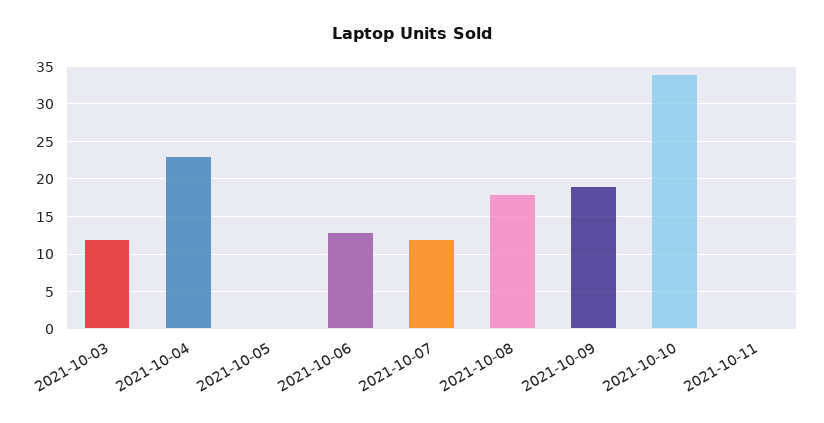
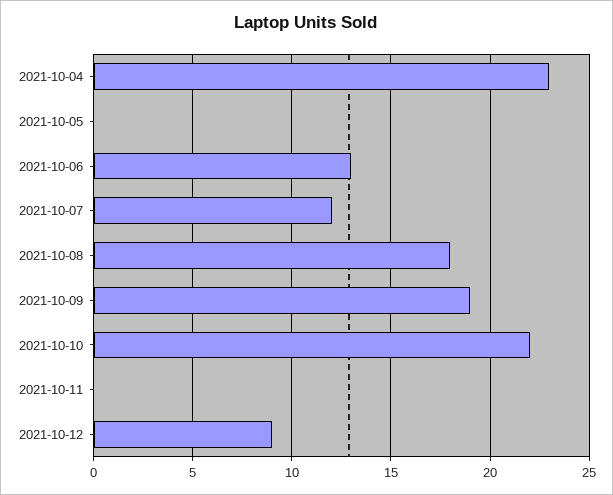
2021-10-03: 12 -> none
2021-10-10: 34 -> 22
2021-10-12: none -> 9

